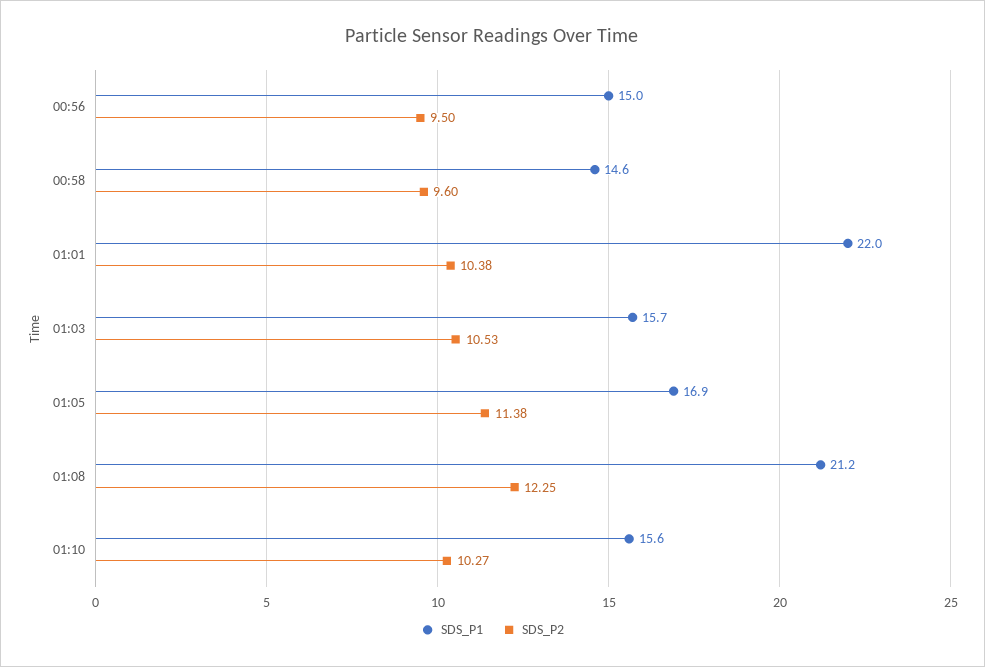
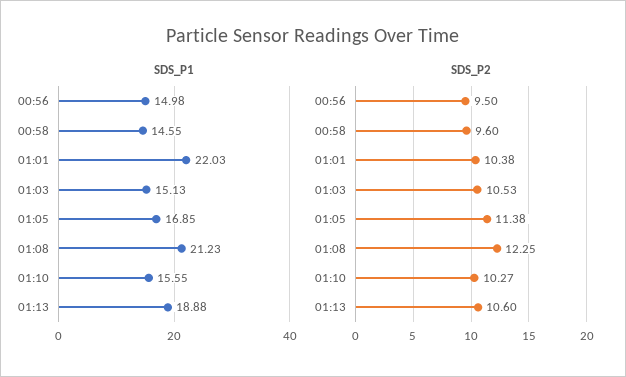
SDS_P1, 01:03: 15.7 -> 15.13
SDS_P1, 01:13: none -> 18.88
SDS_P2, 01:13: none -> 10.6

